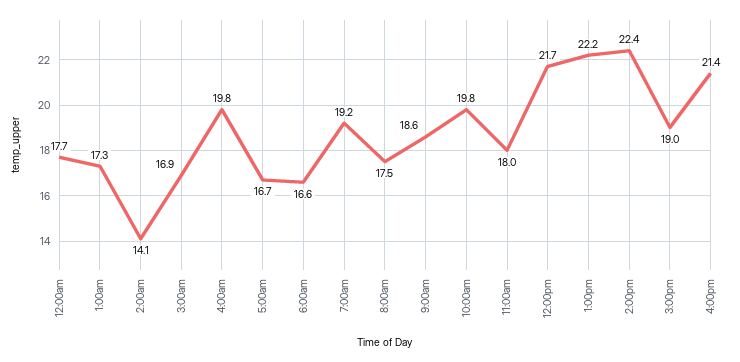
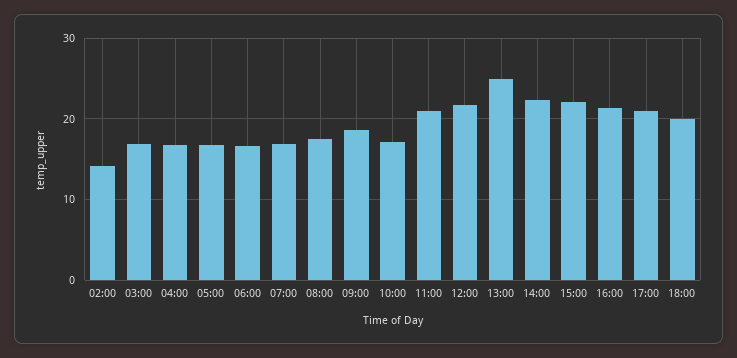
12:00am: 17.7 -> none
1:00am: 17.3 -> none
4:00am: 19.8 -> 17
7:00am: 19.2 -> 17
10:00am: 19.8 -> 17
11:00am: 18 -> 21
1:00pm: 22.2 -> 25
3:00pm: 19 -> 22
17:00: none -> 21
18:00: none -> 20

